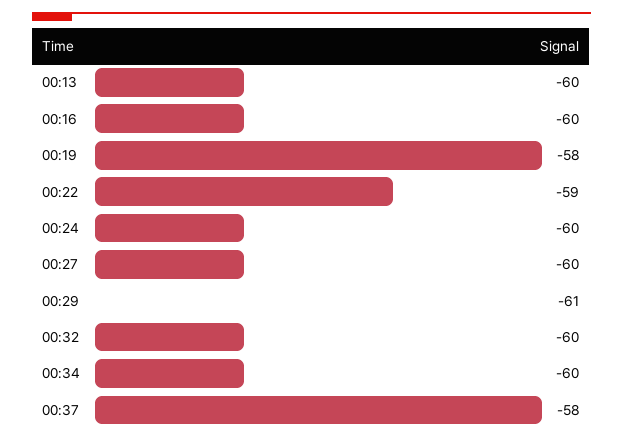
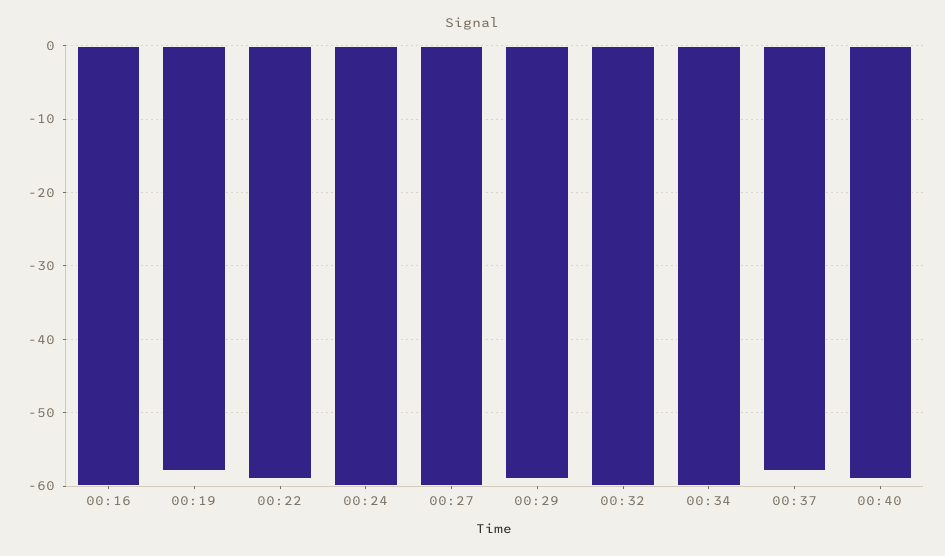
00:13: -60 -> none
00:29: -61 -> -59
00:40: none -> -59

